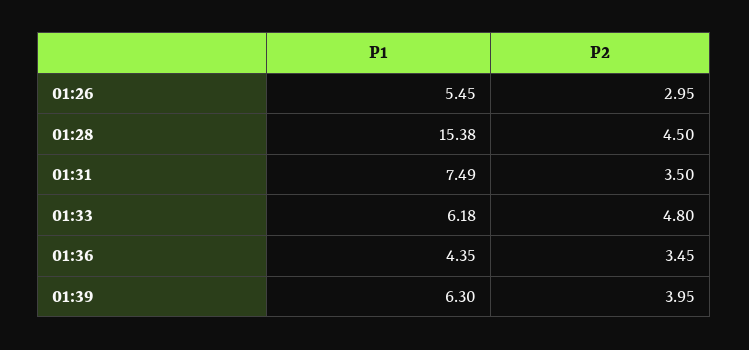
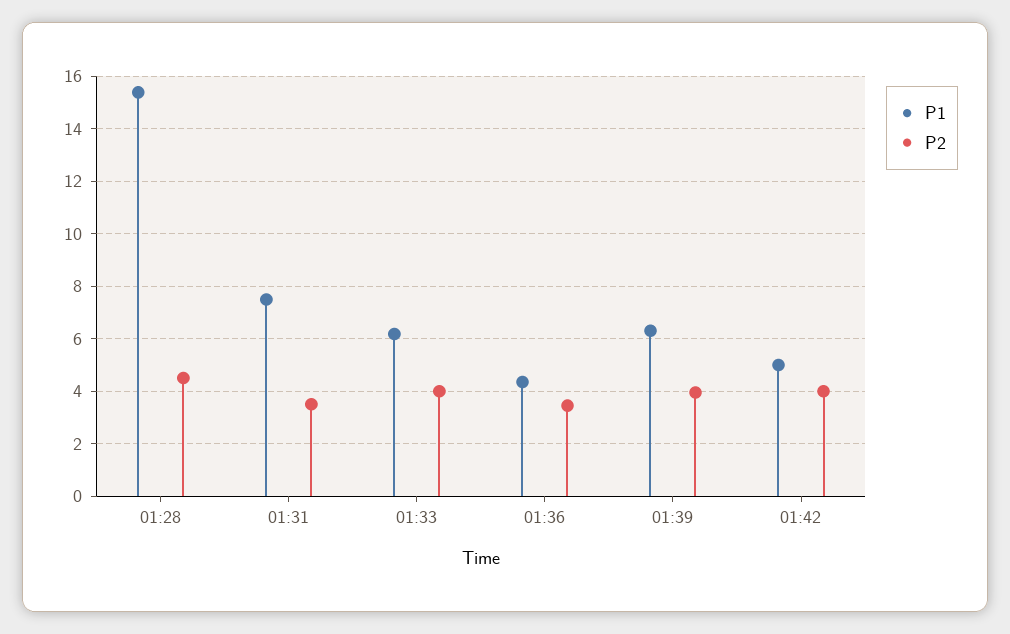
P1, 01:26: 5.45 -> none
P2, 01:26: 2.95 -> none
P2, 01:33: 4.8 -> 4
P1, 01:42: none -> 5
P2, 01:42: none -> 4

